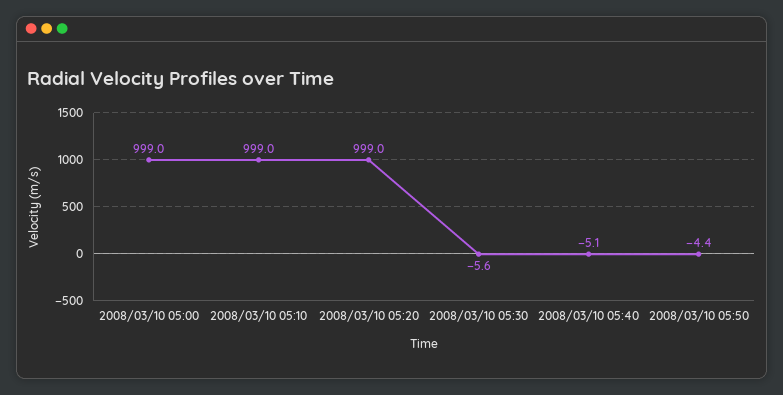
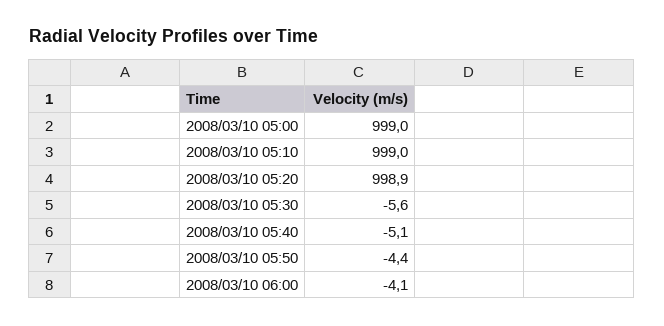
2008/03/10 05:20: 999 -> 998.9
2008/03/10 06:00: none -> -4.1

